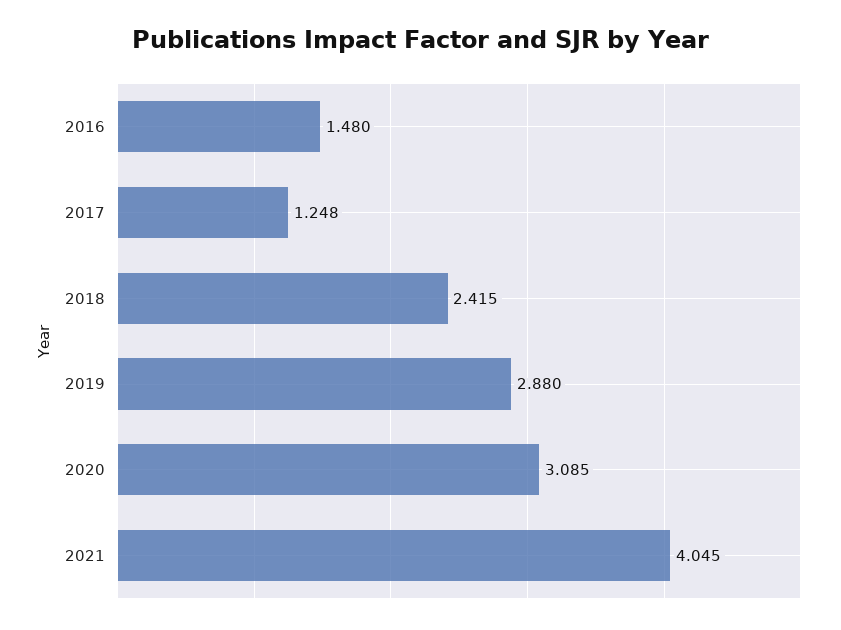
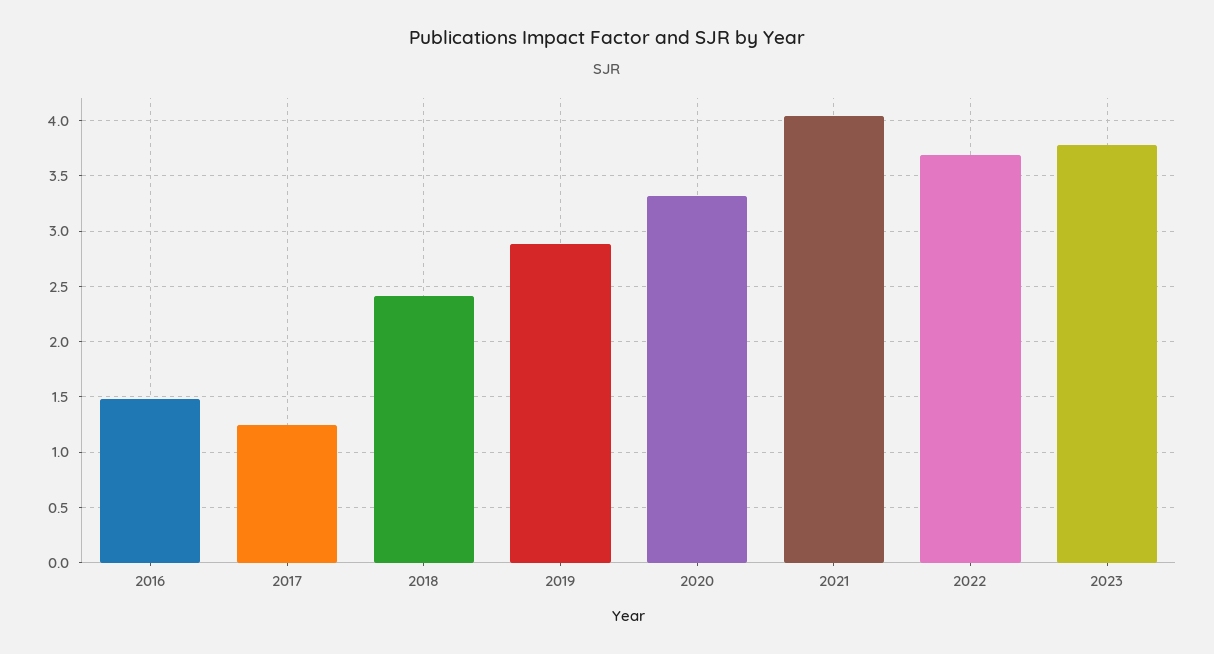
2020: 3.085 -> 3.3
2022: none -> 3.7
2023: none -> 3.8

